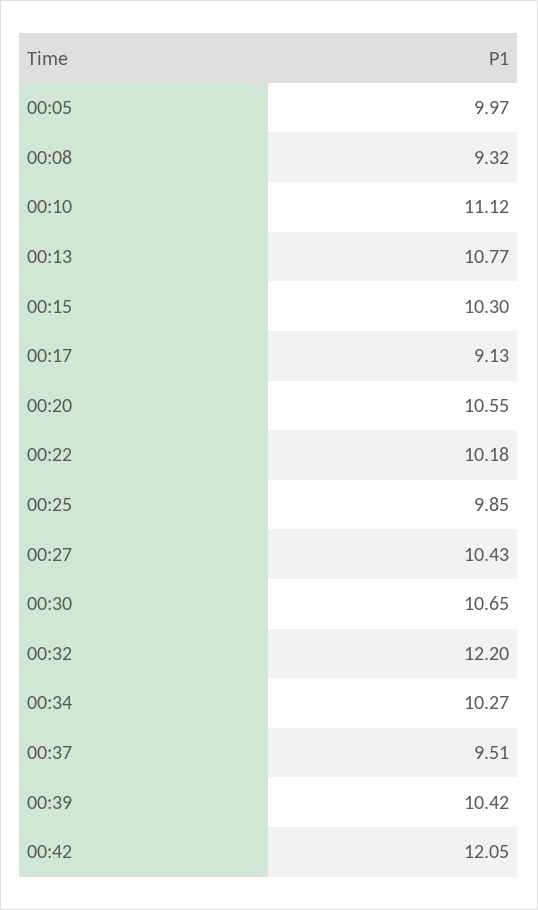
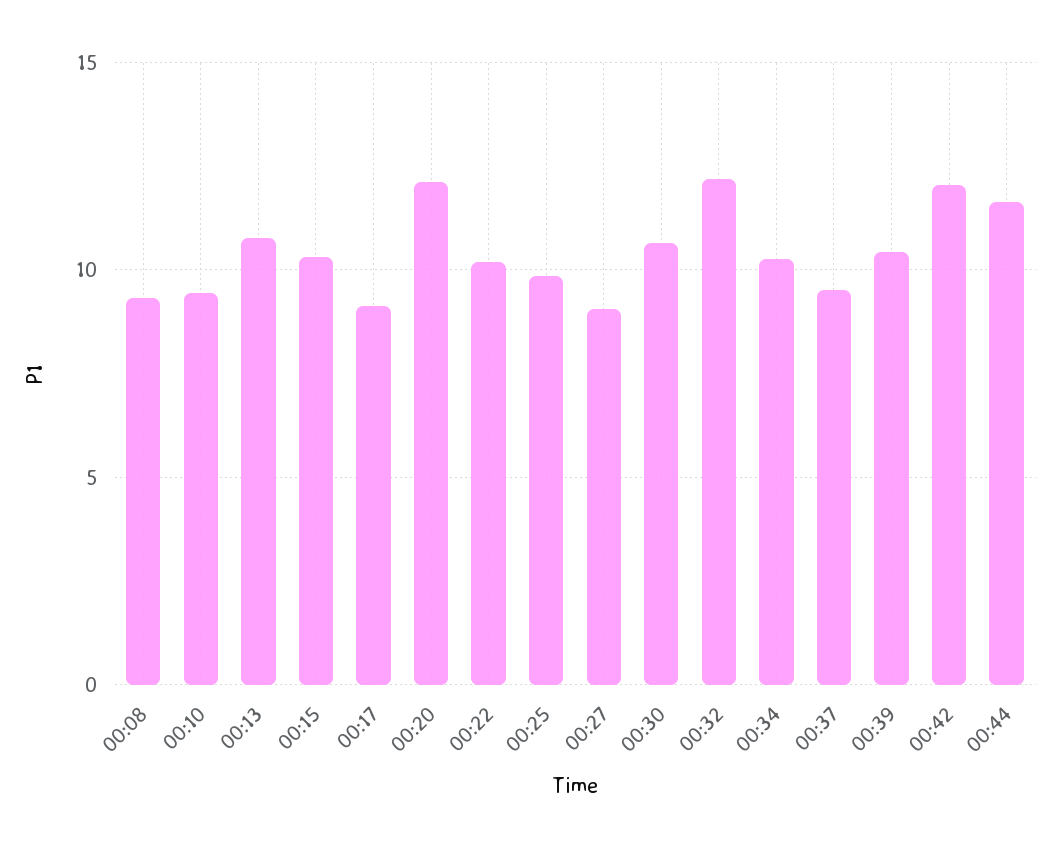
00:05: 9.97 -> none
00:10: 11.12 -> 9.5
00:20: 10.55 -> 12
00:27: 10.43 -> 9
00:44: none -> 11.5

